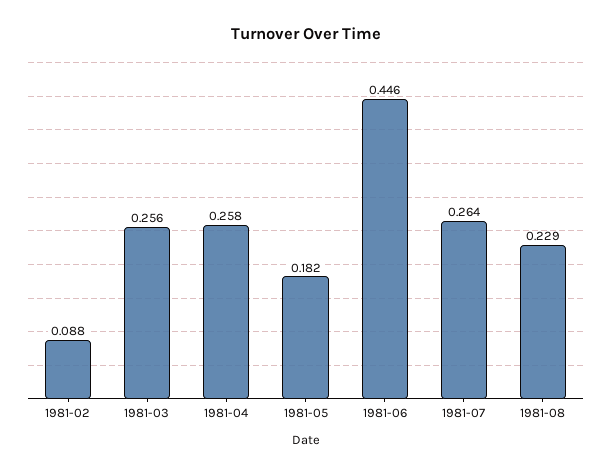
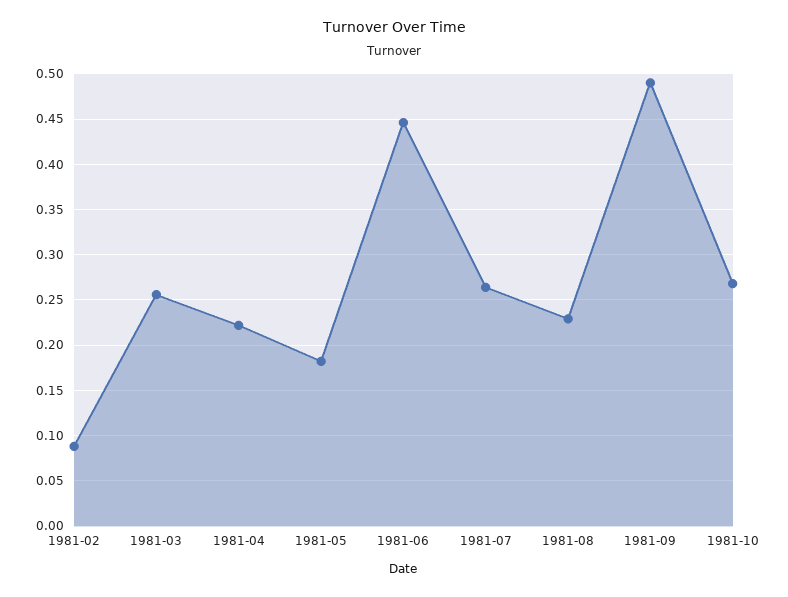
1981-04: 0.258 -> 0.22
1981-09: none -> 0.49
1981-10: none -> 0.27

